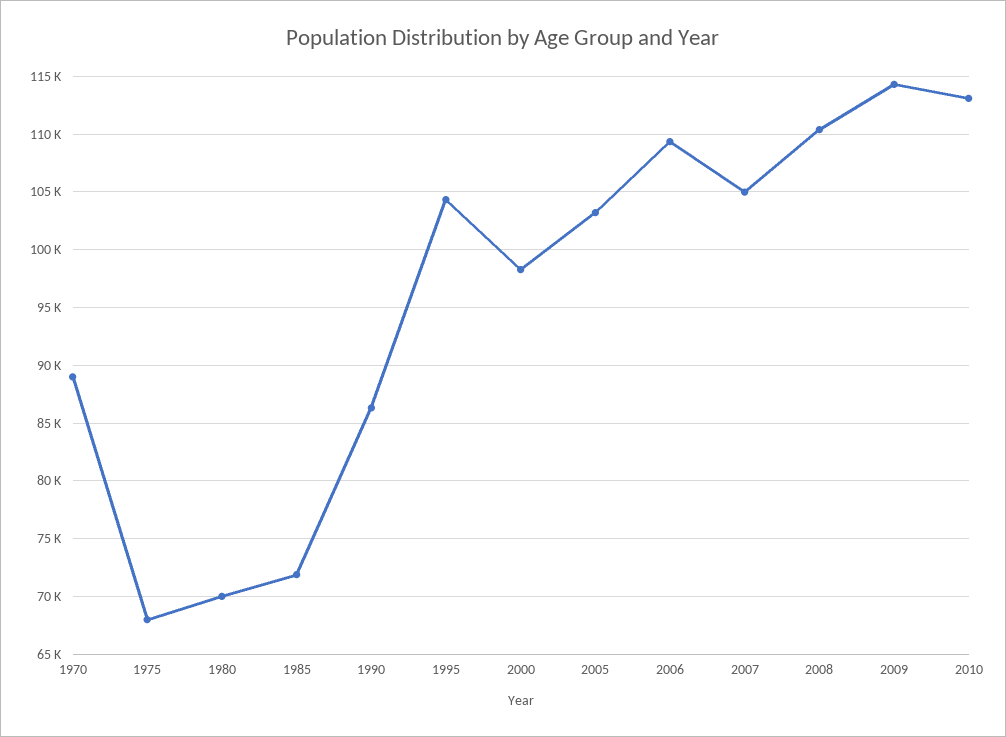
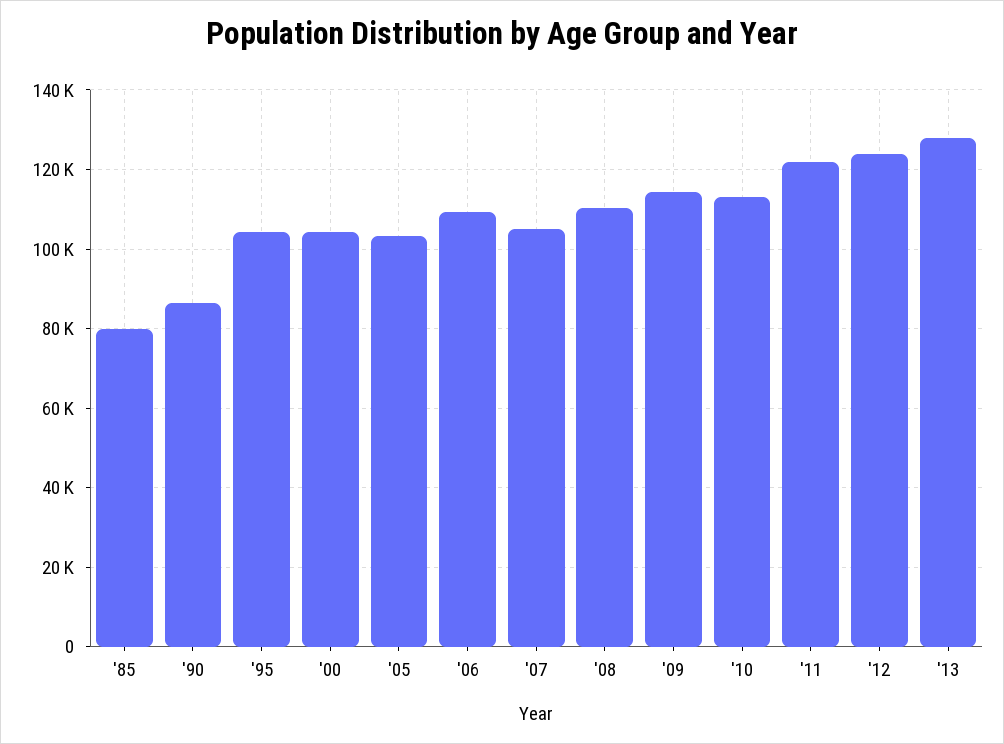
1970: 89000 -> none
1975: 68000 -> none
1980: 70000 -> none
1985: 72000 -> 80000
2000: 98000 -> 104000
'11: none -> 122000
'12: none -> 124000
'13: none -> 128000

